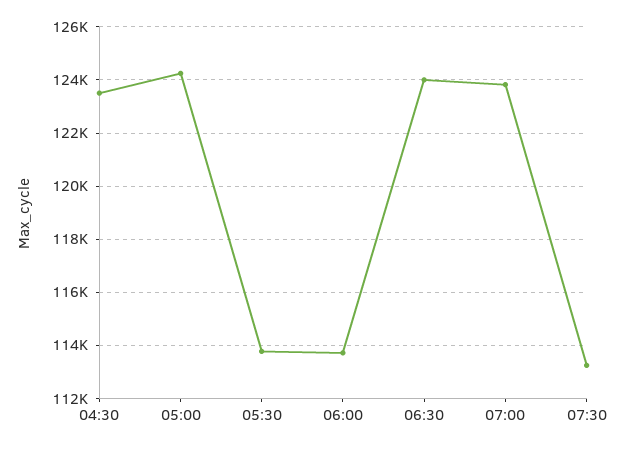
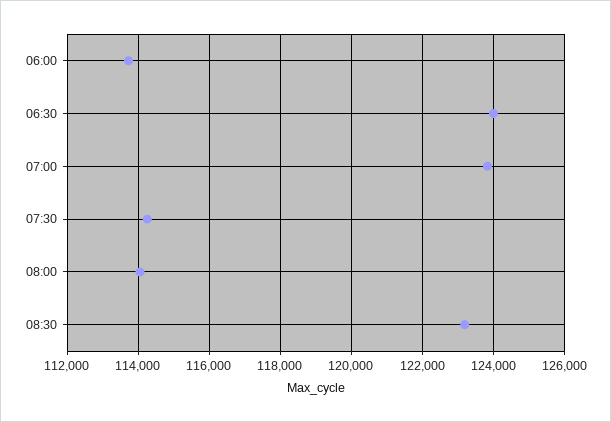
04:30: 123500 -> none
05:00: 124250 -> none
05:30: 113750 -> none
07:30: 113250 -> 114200
08:00: none -> 114000
08:30: none -> 123200

